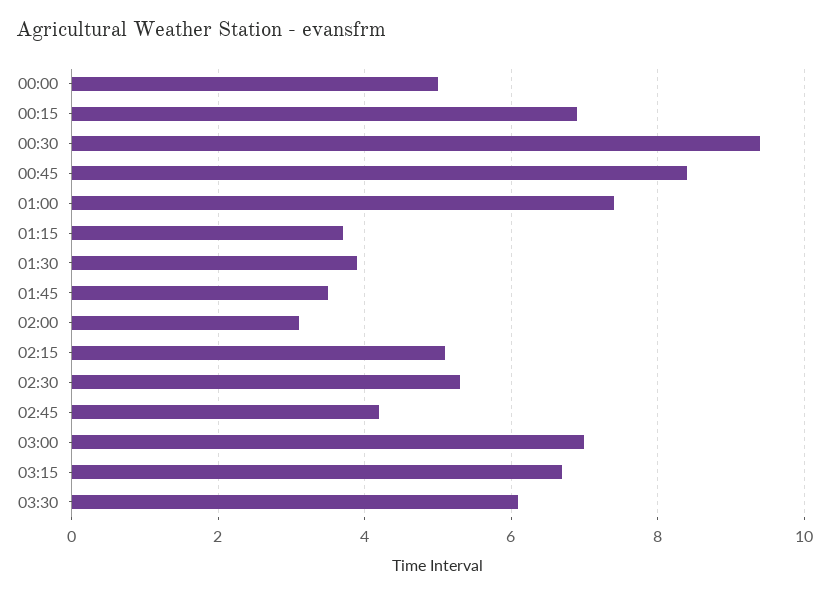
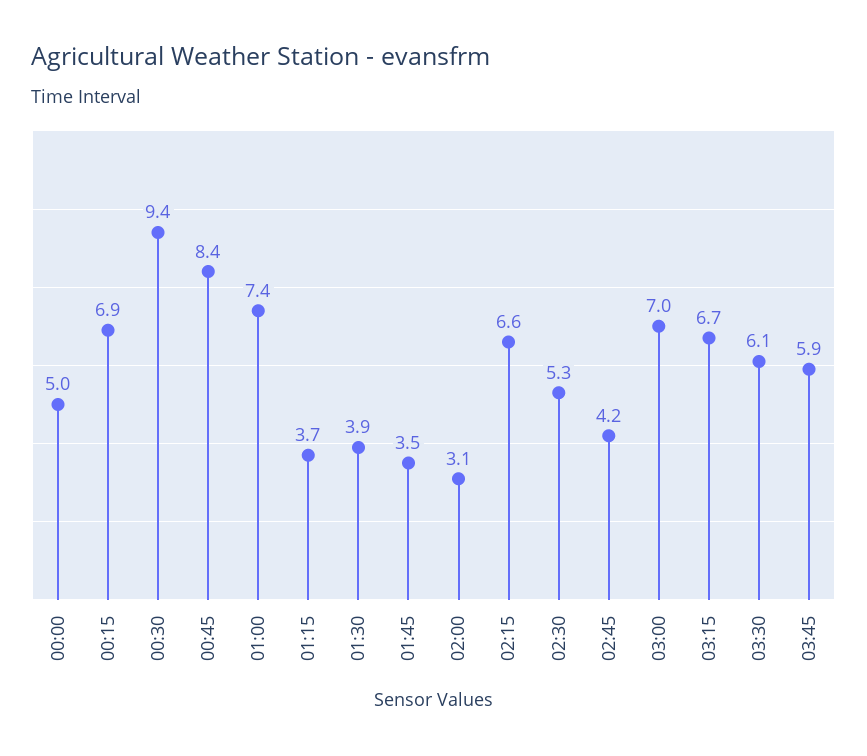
02:15: 5 -> 6.6
03:45: none -> 5.9

